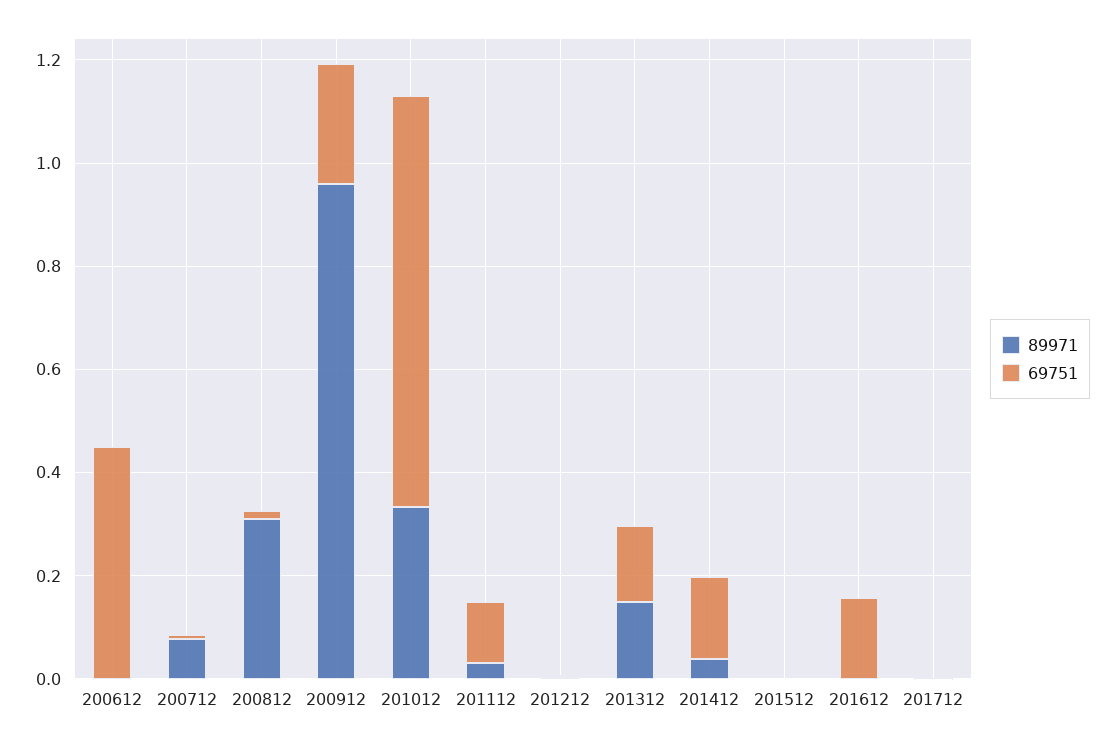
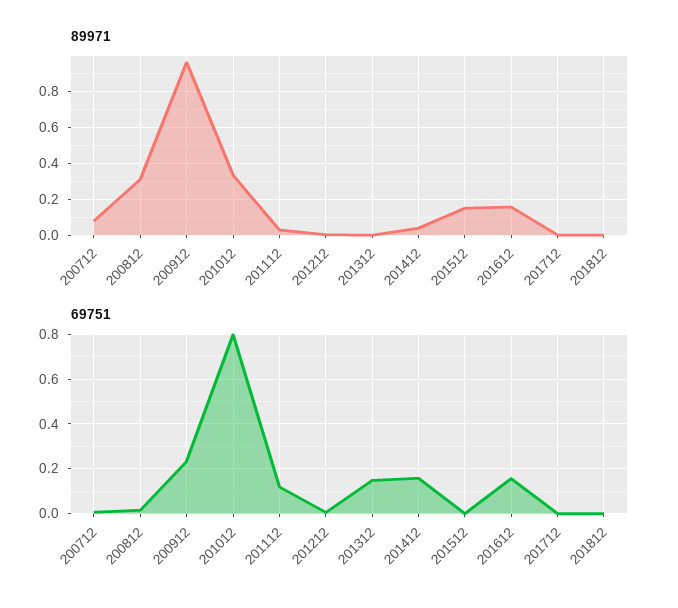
89971, 200612: 0 -> none
69751, 200612: 0.45 -> none
89971, 201312: 0.15 -> 0
89971, 201512: 0 -> 0.15
89971, 201612: 0 -> 0.15
89971, 201812: none -> 0
69751, 201812: none -> 0

